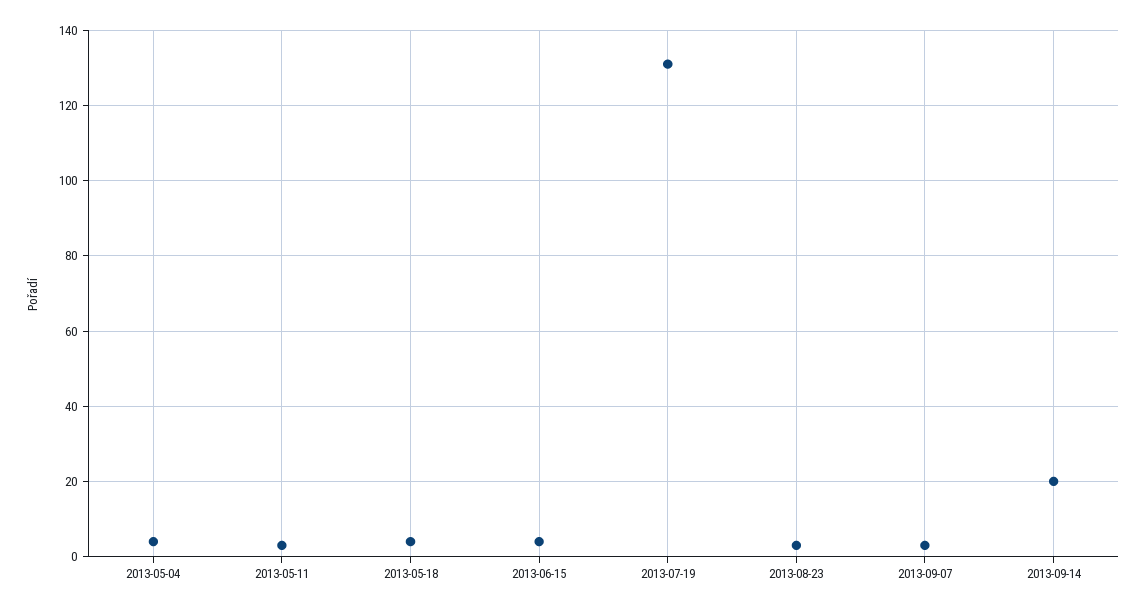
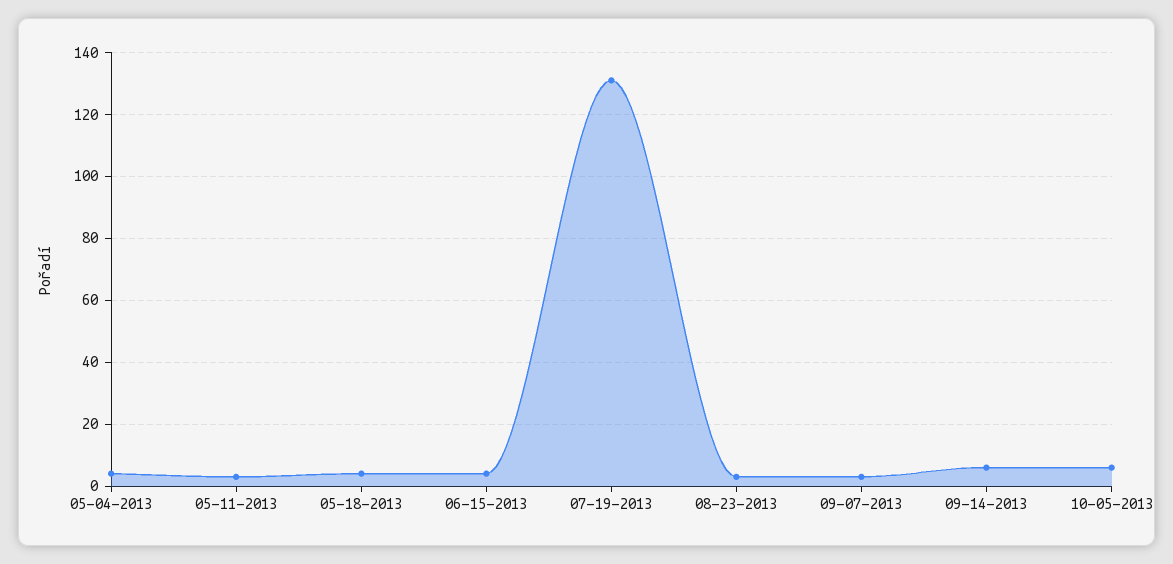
2013-09-14: 20 -> 5
10-05-2013: none -> 5

